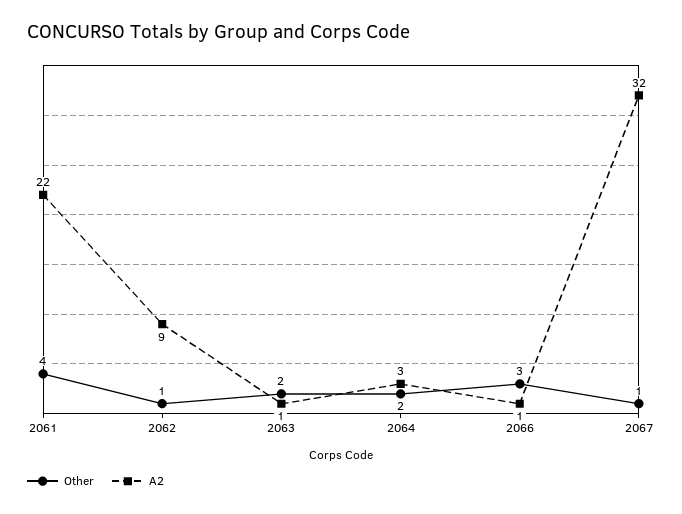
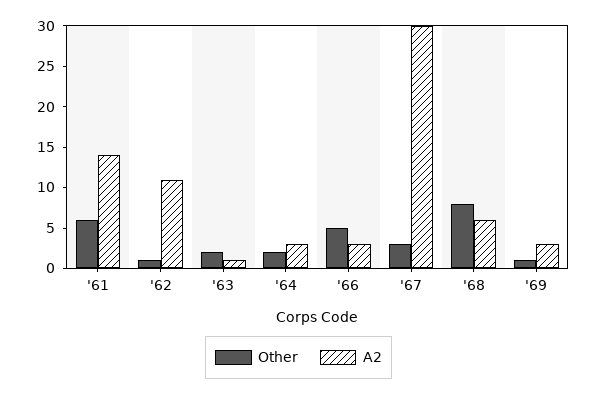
Other, 2061: 4 -> 6
A2, 2061: 22 -> 14
A2, 2062: 9 -> 11
Other, 2066: 3 -> 5
A2, 2066: 1 -> 3
Other, 2067: 1 -> 3
A2, 2067: 32 -> 30
Other, '68: none -> 8
A2, '68: none -> 6
Other, '69: none -> 1
A2, '69: none -> 3

